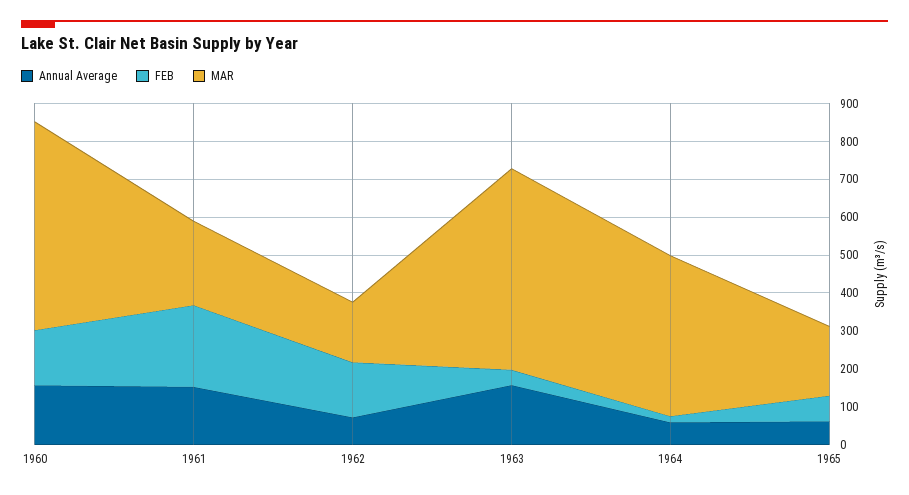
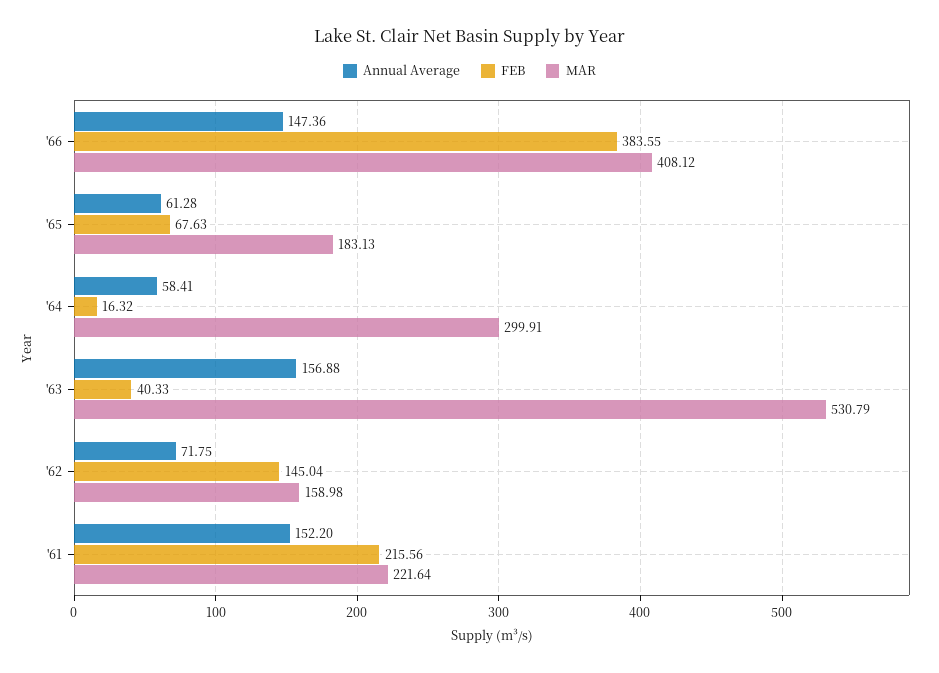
Annual Average, 1960: 150 -> none
FEB, 1960: 150 -> none
MAR, 1960: 550 -> none
MAR, 1964: 425 -> 299.91
Annual Average, '66: none -> 147.36
FEB, '66: none -> 383.55
MAR, '66: none -> 408.12

